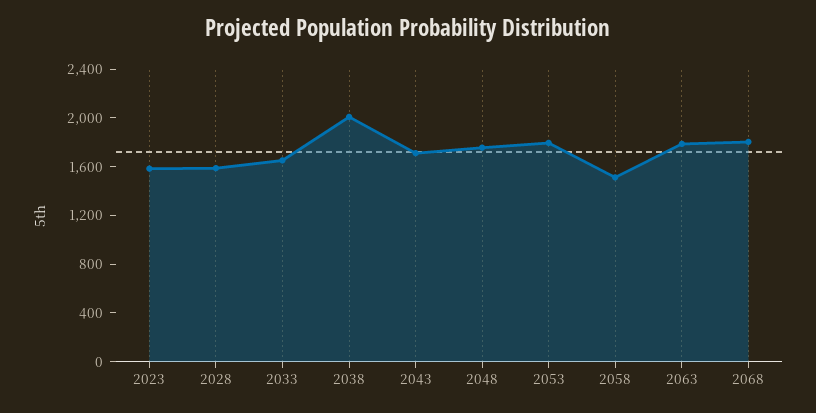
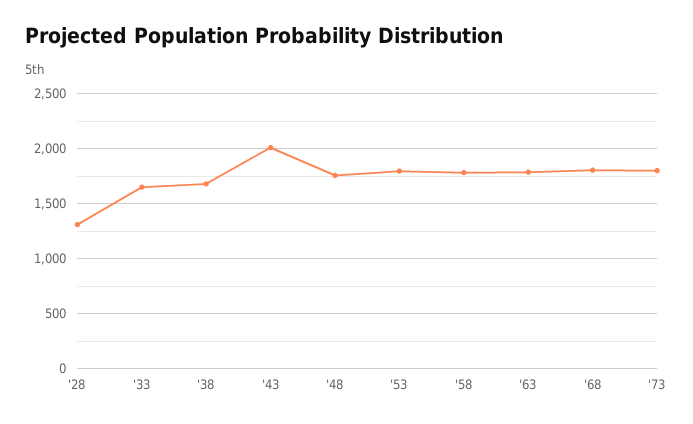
2023: 1600 -> none
2028: 1600 -> 1300
2038: 2000 -> 1700
2043: 1700 -> 2000
2058: 1500 -> 1800
'73: none -> 1800

